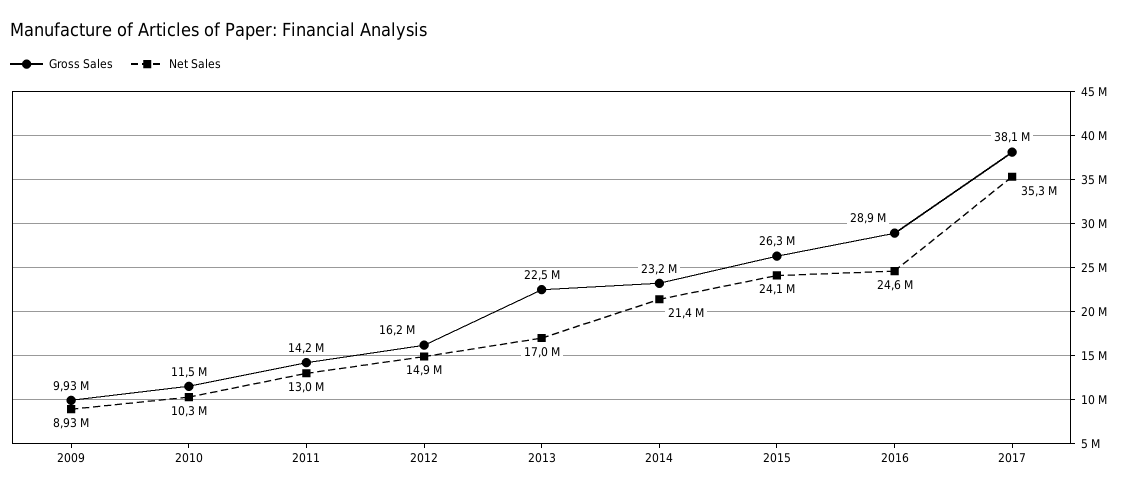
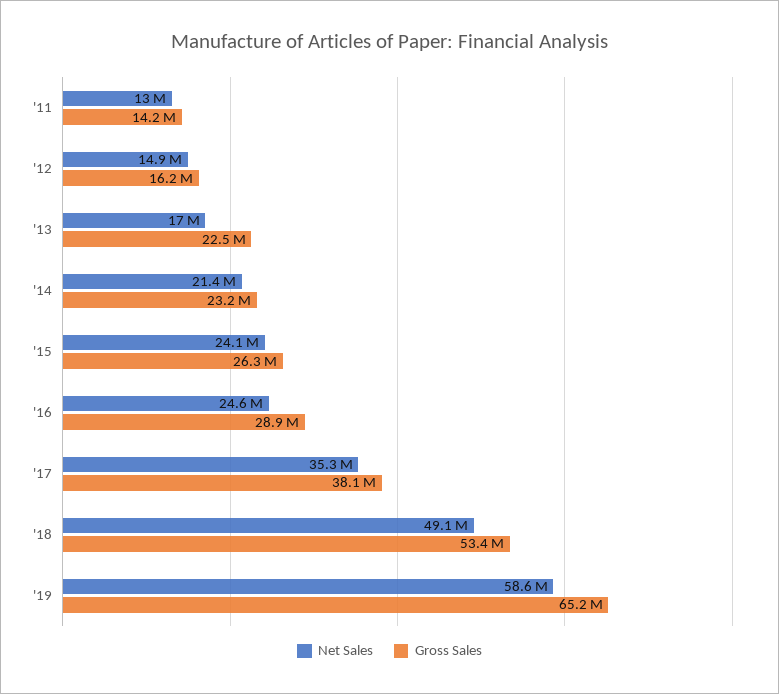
Gross Sales, 2009: 9930000 -> none
Net Sales, 2009: 8930000 -> none
Gross Sales, 2010: 11500000 -> none
Net Sales, 2010: 10300000 -> none
Net Sales, '18: none -> 49100000
Gross Sales, '18: none -> 53400000
Net Sales, '19: none -> 58600000
Gross Sales, '19: none -> 65200000

